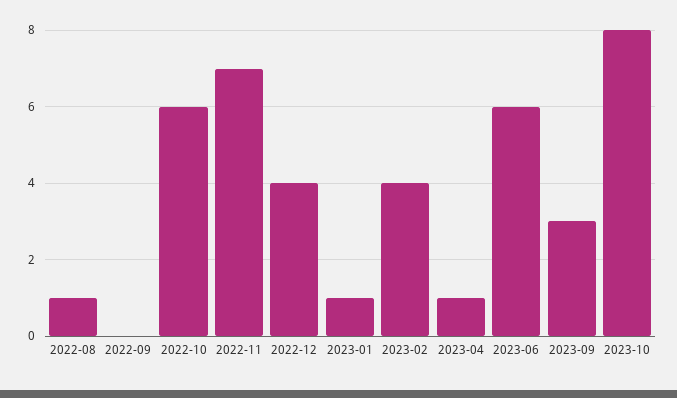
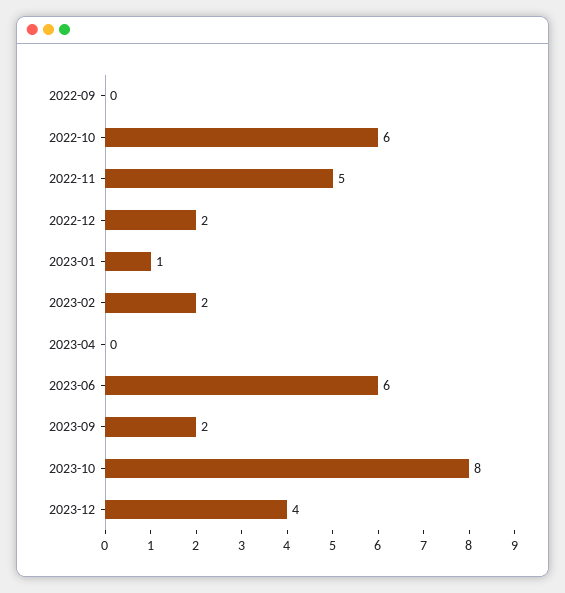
2022-08: 1 -> none
2022-11: 7 -> 5
2022-12: 4 -> 2
2023-02: 4 -> 2
2023-04: 1 -> 0
2023-09: 3 -> 2
2023-12: none -> 4

